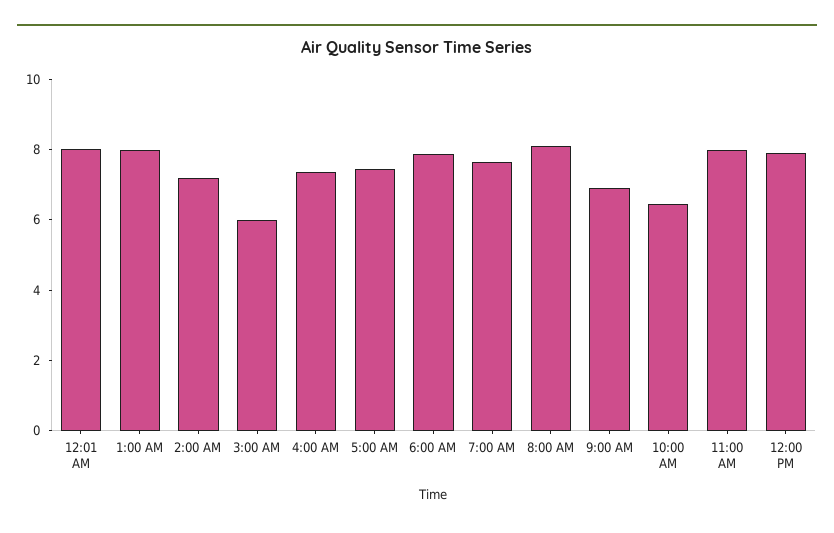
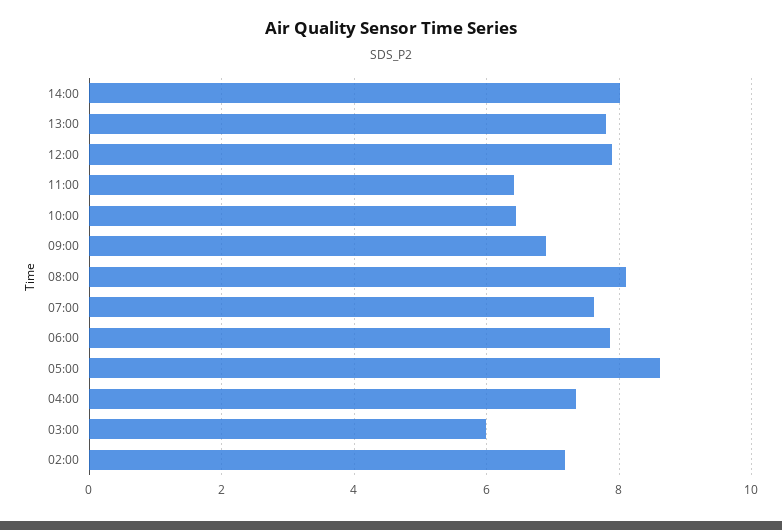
12:01 AM: 8 -> none
1:00 AM: 8 -> none
5:00 AM: 7.5 -> 8.6
11:00 AM: 8 -> 6.4
14:00: none -> 8
13:00: none -> 7.8

